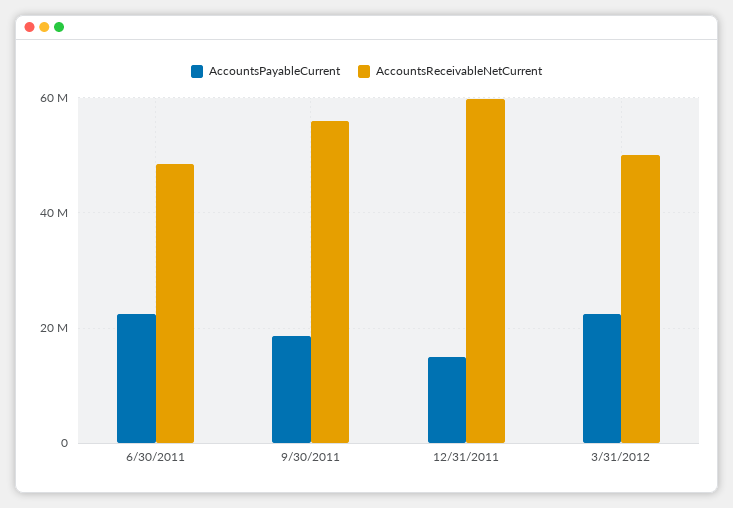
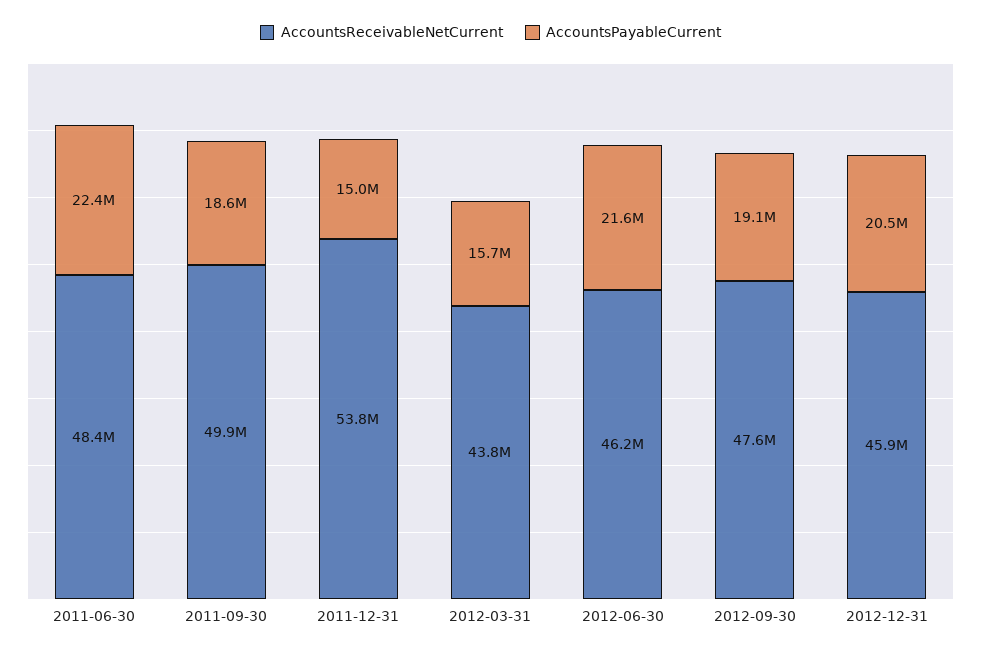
AccountsReceivableNetCurrent, 9/30/2011: 56000000 -> 49900000
AccountsReceivableNetCurrent, 12/31/2011: 60000000 -> 53800000
AccountsPayableCurrent, 3/31/2012: 22000000 -> 15700000
AccountsReceivableNetCurrent, 3/31/2012: 50000000 -> 43800000
AccountsReceivableNetCurrent, 2012-06-30: none -> 46200000
AccountsPayableCurrent, 2012-06-30: none -> 21600000
AccountsReceivableNetCurrent, 2012-09-30: none -> 47600000
AccountsPayableCurrent, 2012-09-30: none -> 19100000
AccountsReceivableNetCurrent, 2012-12-31: none -> 45900000
AccountsPayableCurrent, 2012-12-31: none -> 20500000

